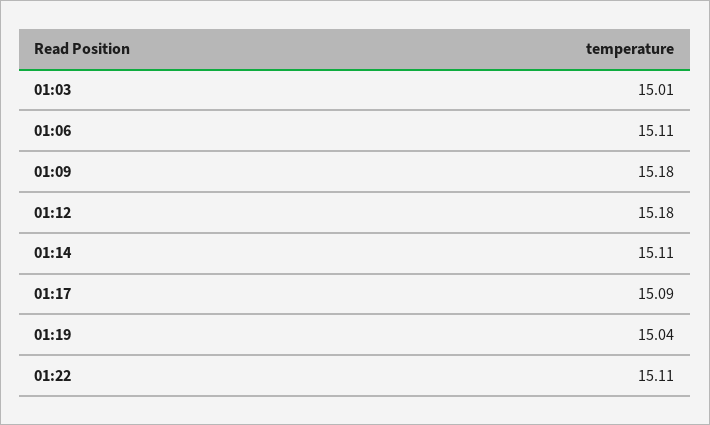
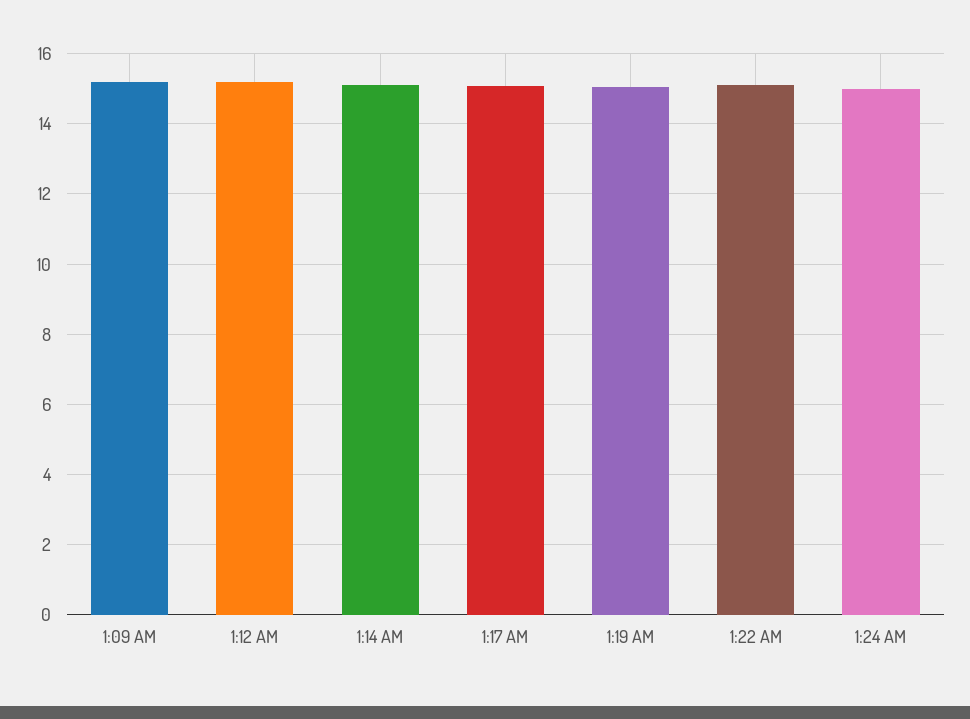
01:03: 15.01 -> none
01:06: 15.11 -> none
1:24 AM: none -> 15

